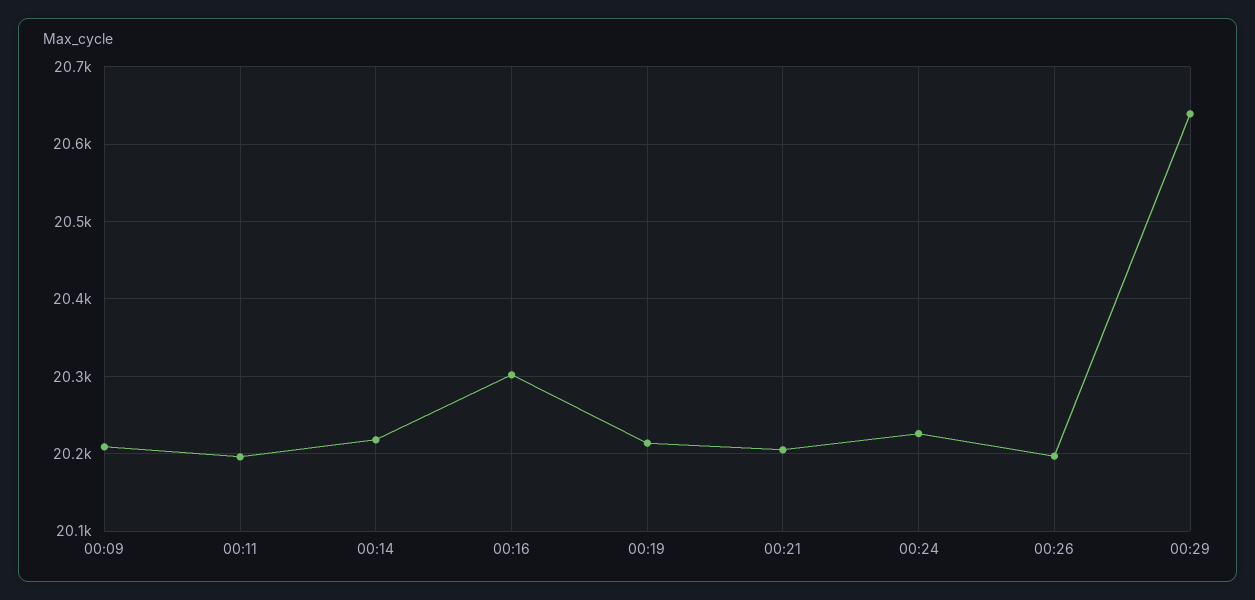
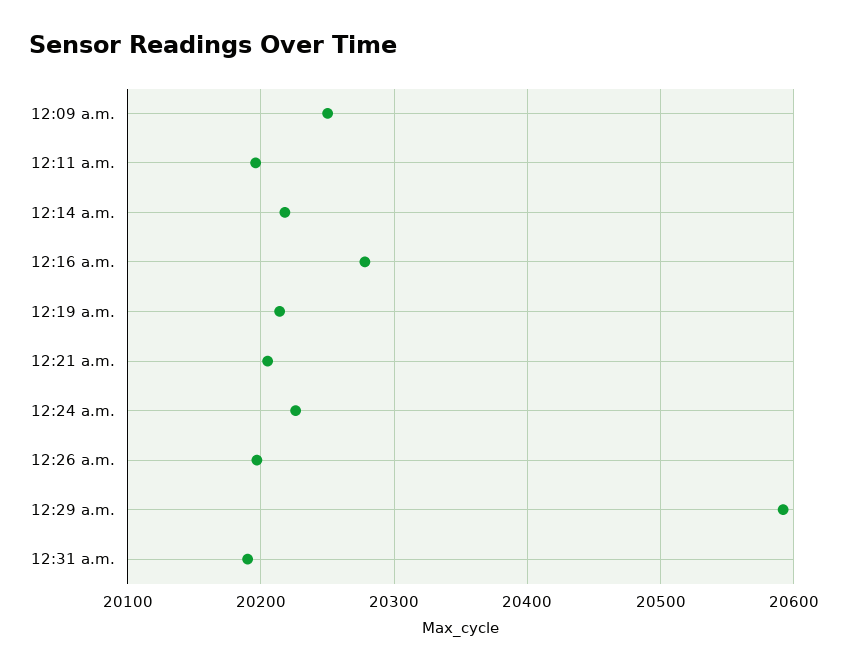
00:09: 20210 -> 20250
00:16: 20300 -> 20280
00:29: 20640 -> 20590
12:31 a.m.: none -> 20190

